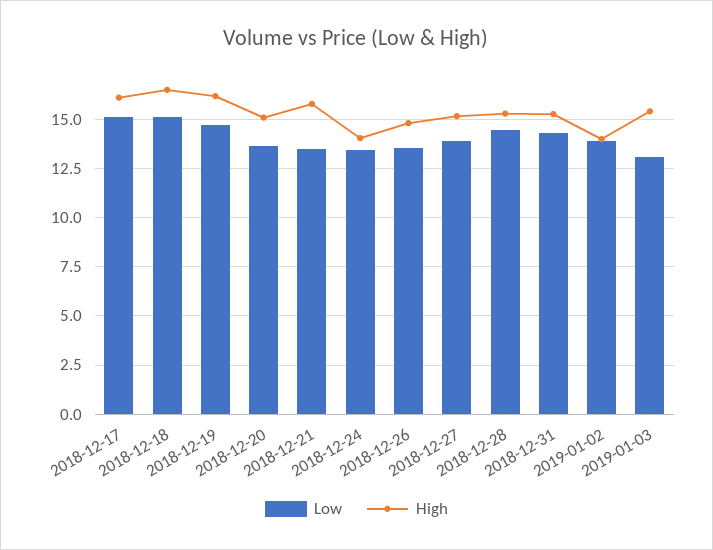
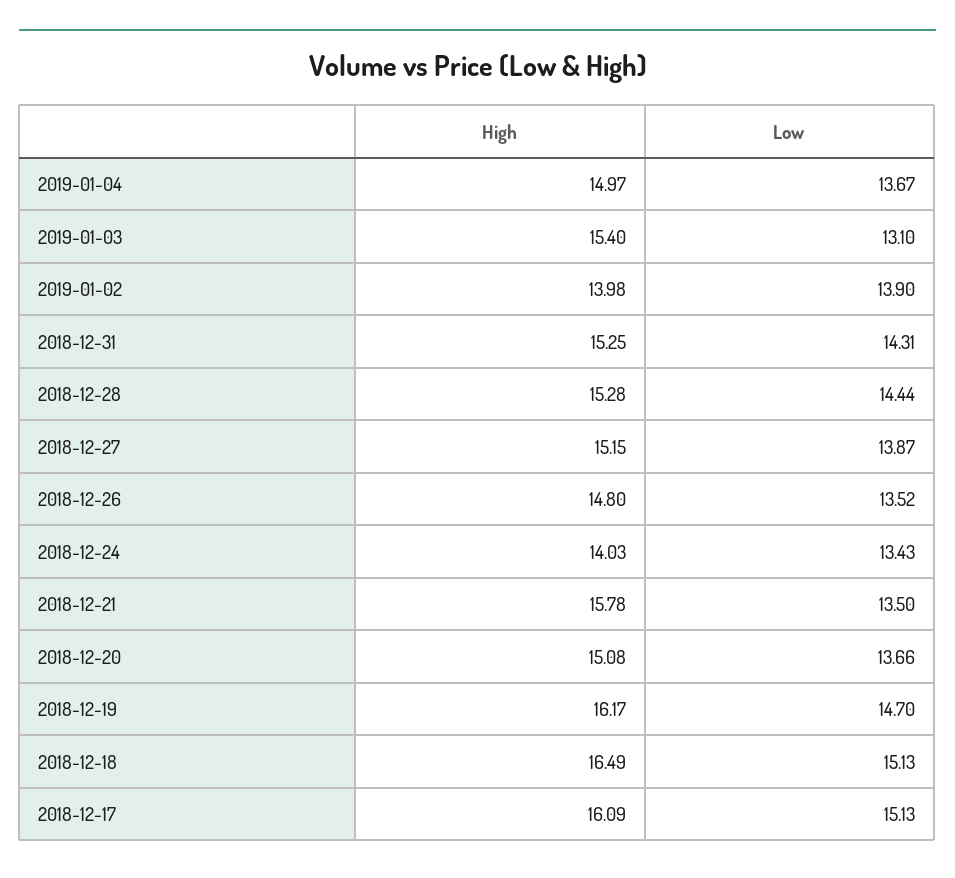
High, 2019-01-04: none -> 14.97
Low, 2019-01-04: none -> 13.67

